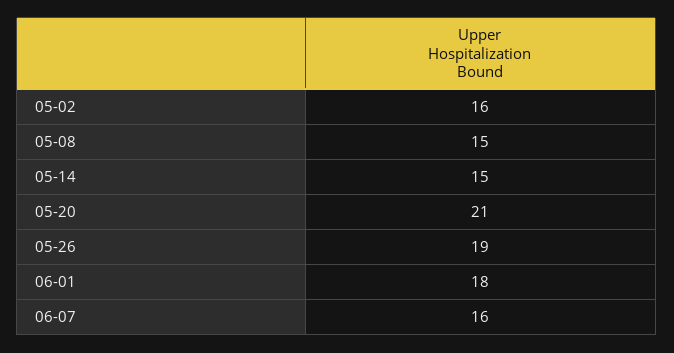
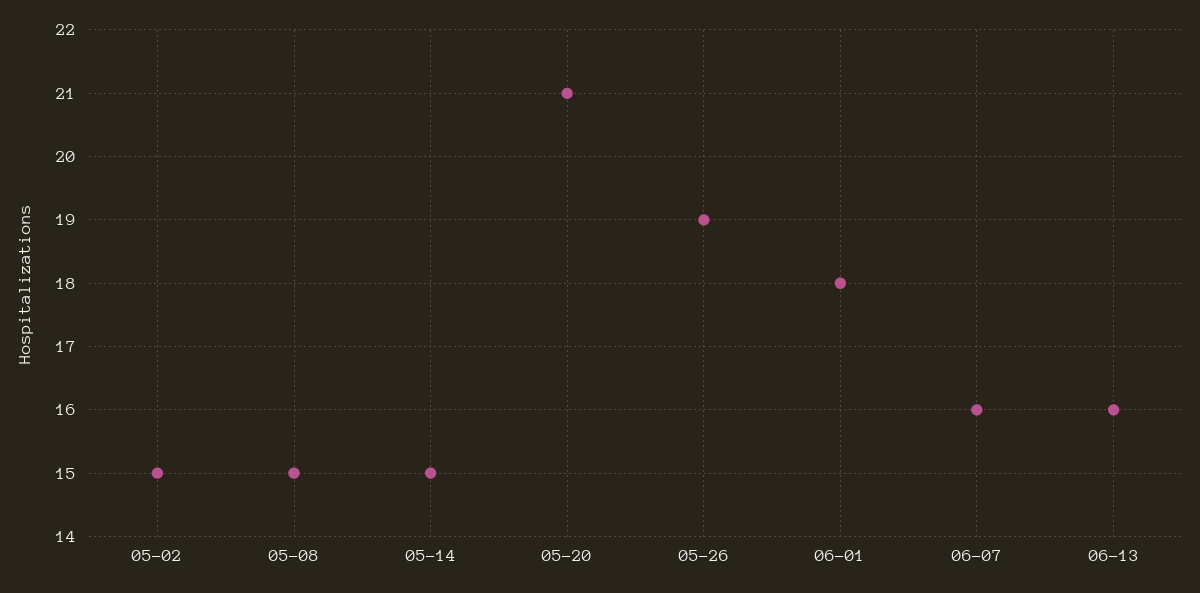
05-02: 16 -> 15
06-13: none -> 16

